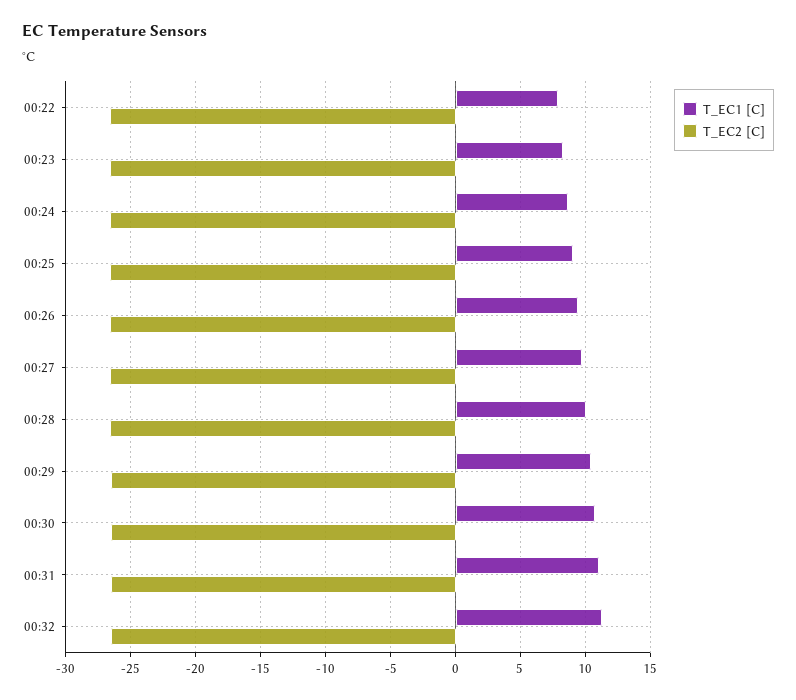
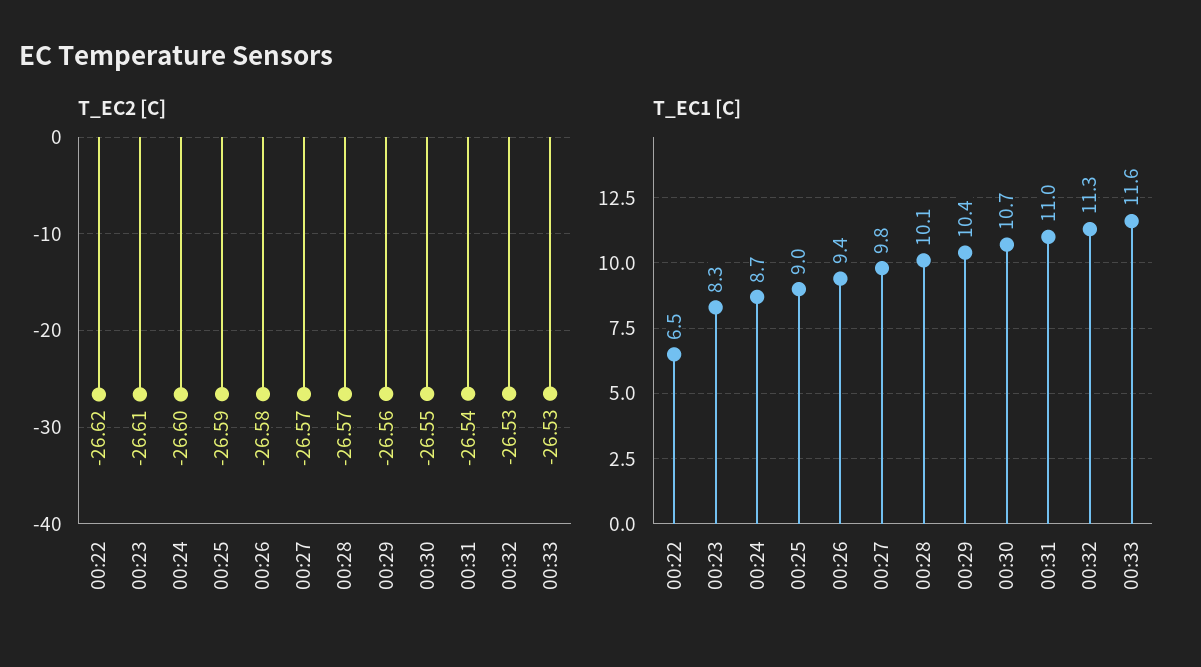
T_EC1 [C], 00:22: 8 -> 6.5
T_EC2 [C], 00:33: none -> -26.53
T_EC1 [C], 00:33: none -> 11.6

